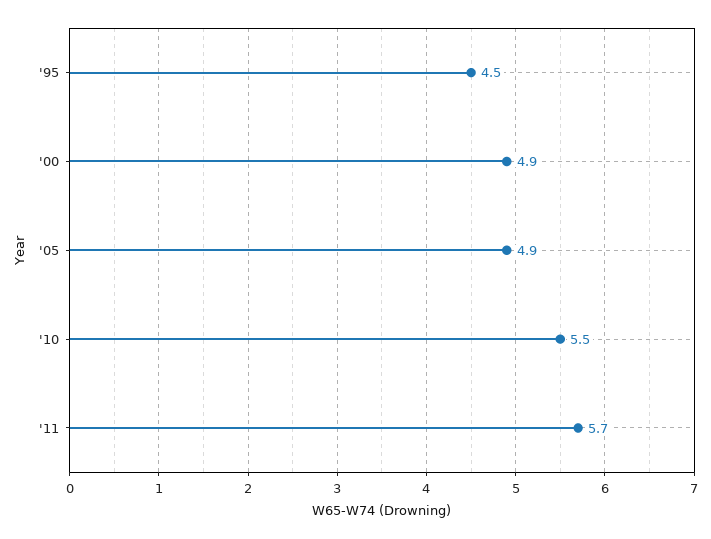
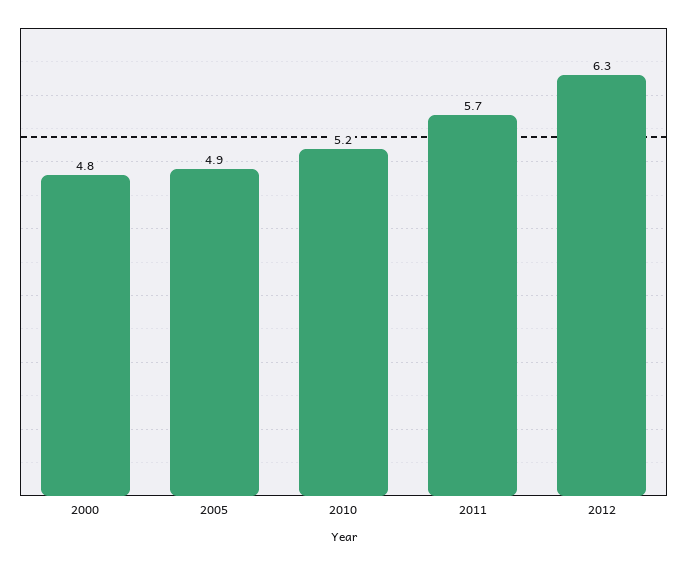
'95: 4.5 -> none
'00: 4.9 -> 4.8
'10: 5.5 -> 5.2
2012: none -> 6.3

